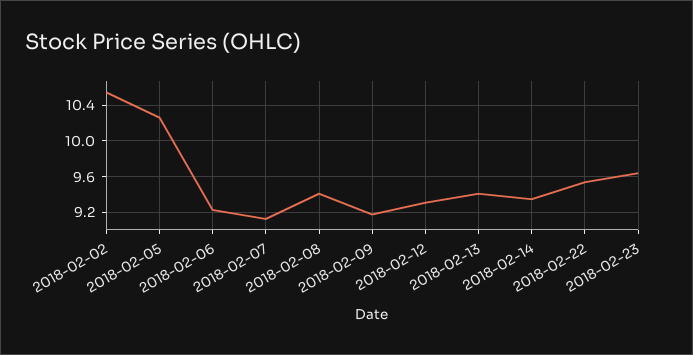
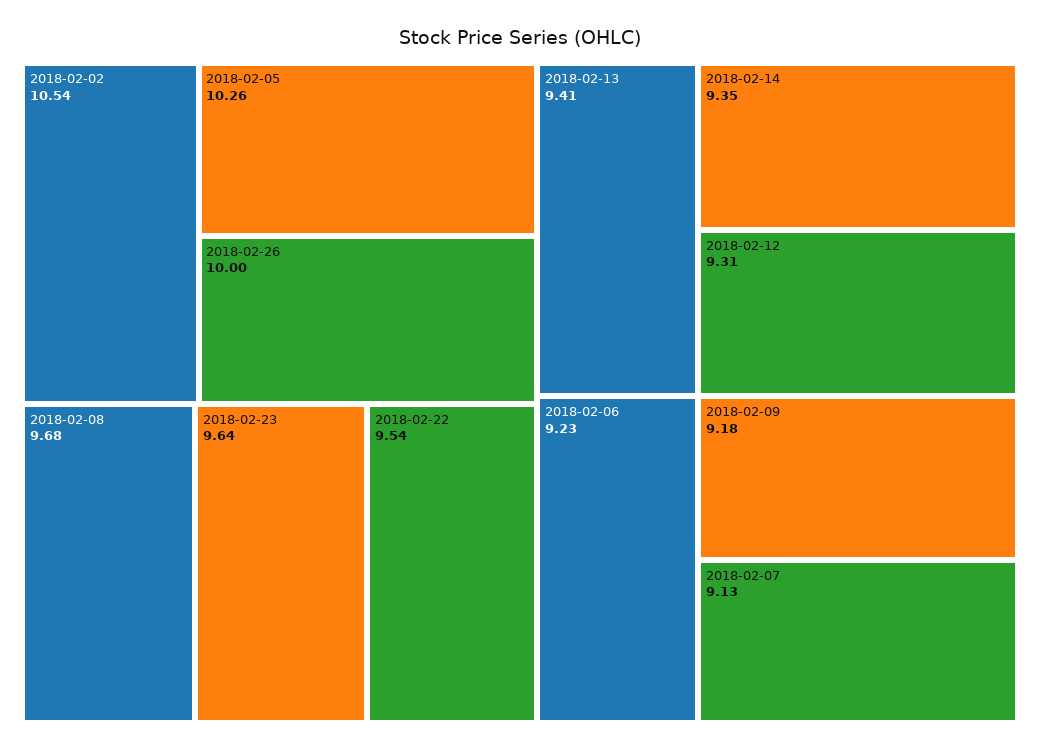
2018-02-08: 9.4 -> 9.68
2018-02-26: none -> 10

